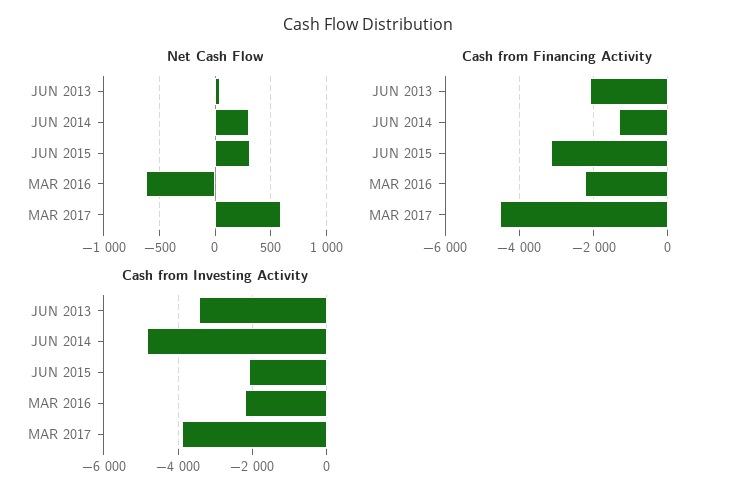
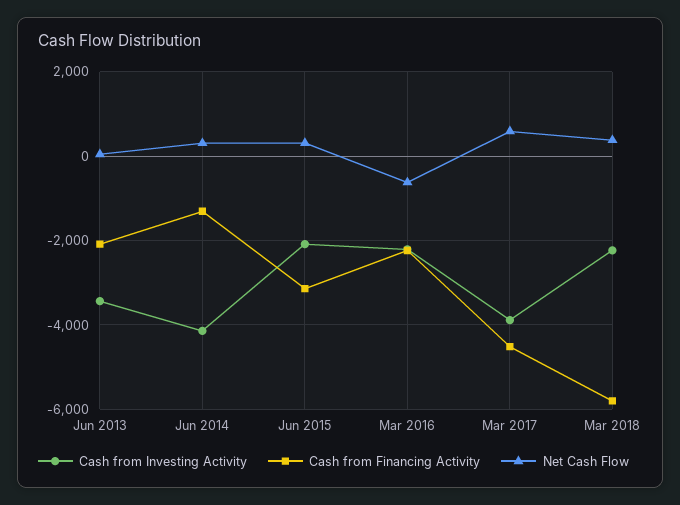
Cash from Investing Activity, JUN 2014: -4800 -> -4200
Cash from Investing Activity, Mar 2018: none -> -2200
Cash from Financing Activity, Mar 2018: none -> -5800
Net Cash Flow, Mar 2018: none -> 400

